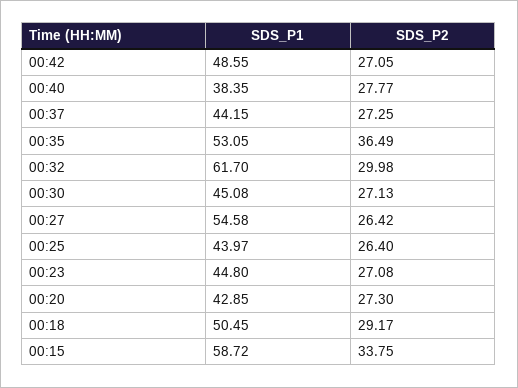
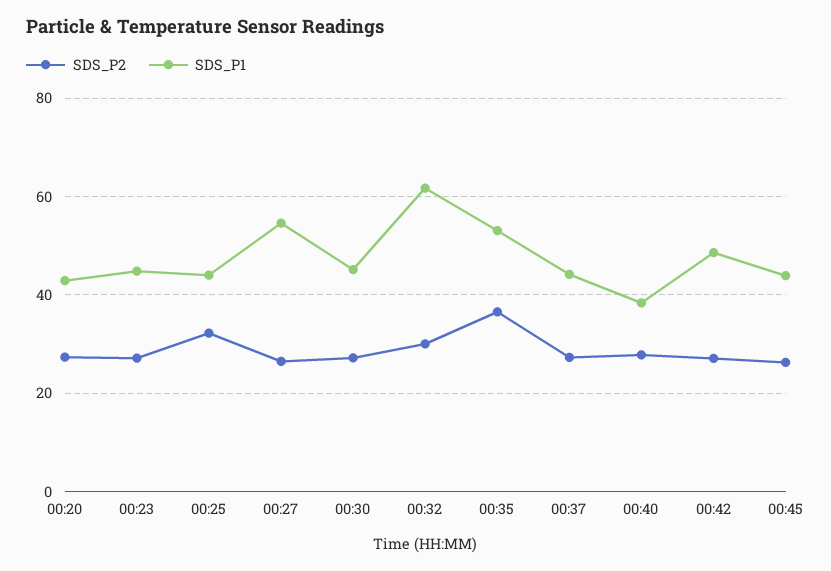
SDS_P2, 00:25: 26.4 -> 32
SDS_P1, 00:18: 50.45 -> none
SDS_P2, 00:18: 29.17 -> none
SDS_P1, 00:15: 58.72 -> none
SDS_P2, 00:15: 33.75 -> none
SDS_P2, 00:45: none -> 26
SDS_P1, 00:45: none -> 44

